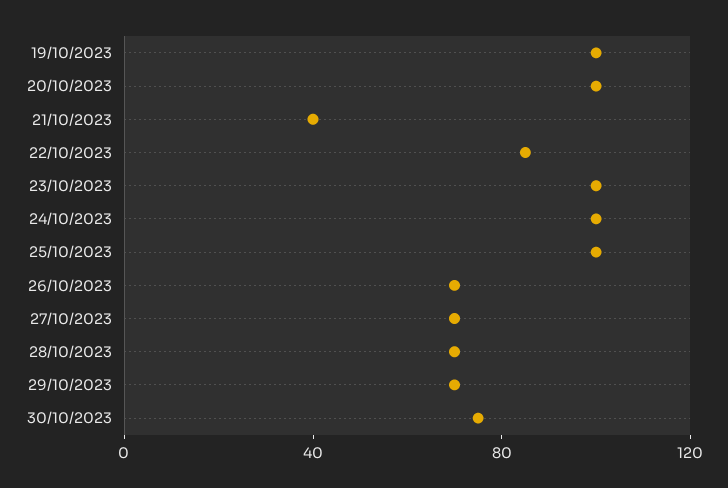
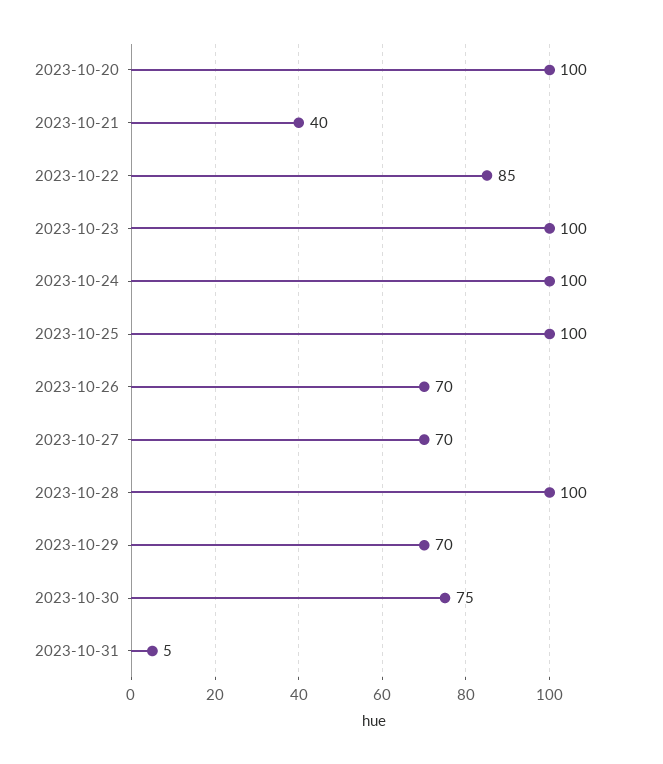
19/10/2023: 100 -> none
28/10/2023: 70 -> 100
2023-10-31: none -> 5

